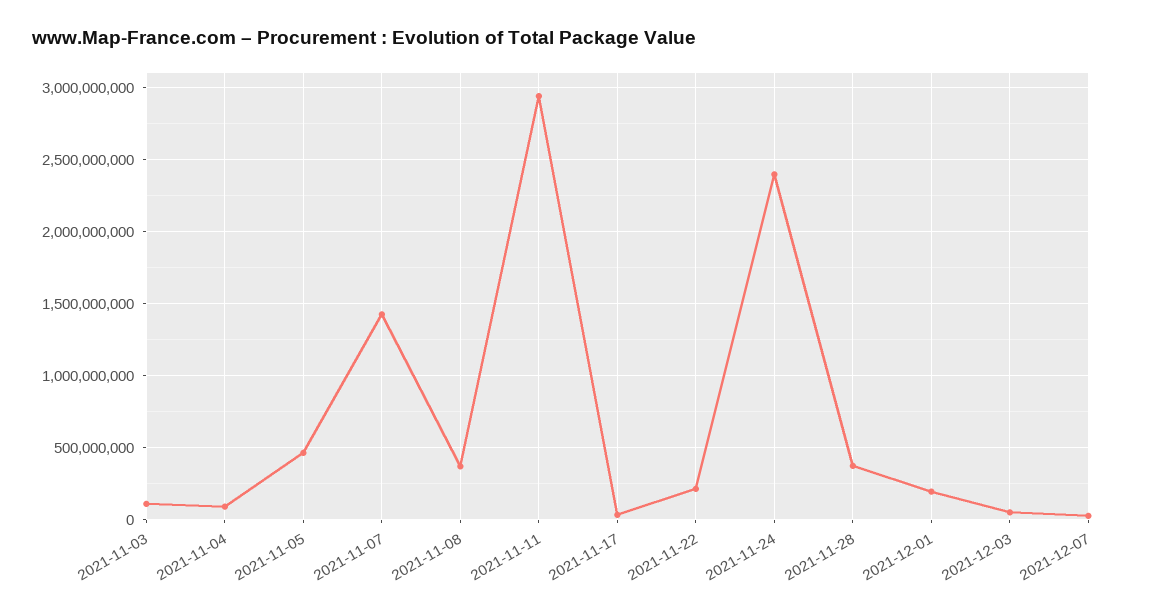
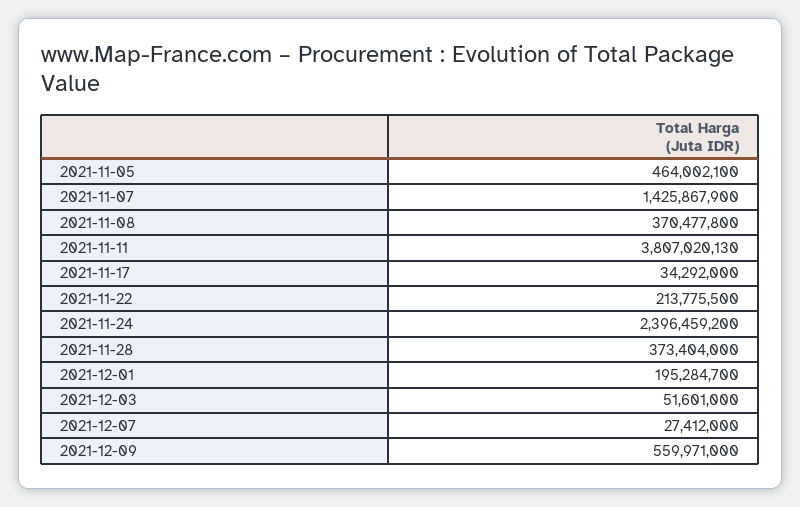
2021-11-03: 100000000 -> none
2021-11-04: 100000000 -> none
2021-11-11: 2950000000 -> 3807020130
2021-12-09: none -> 559971000

